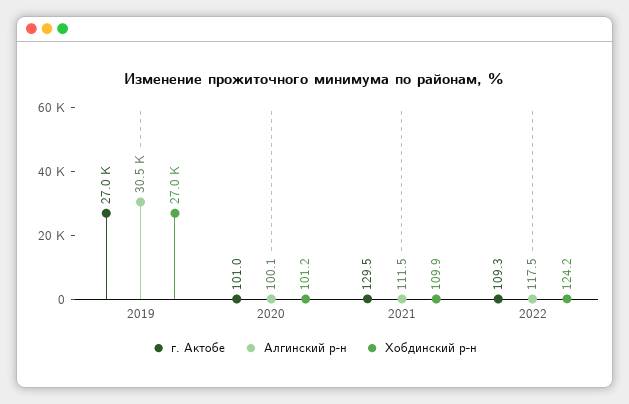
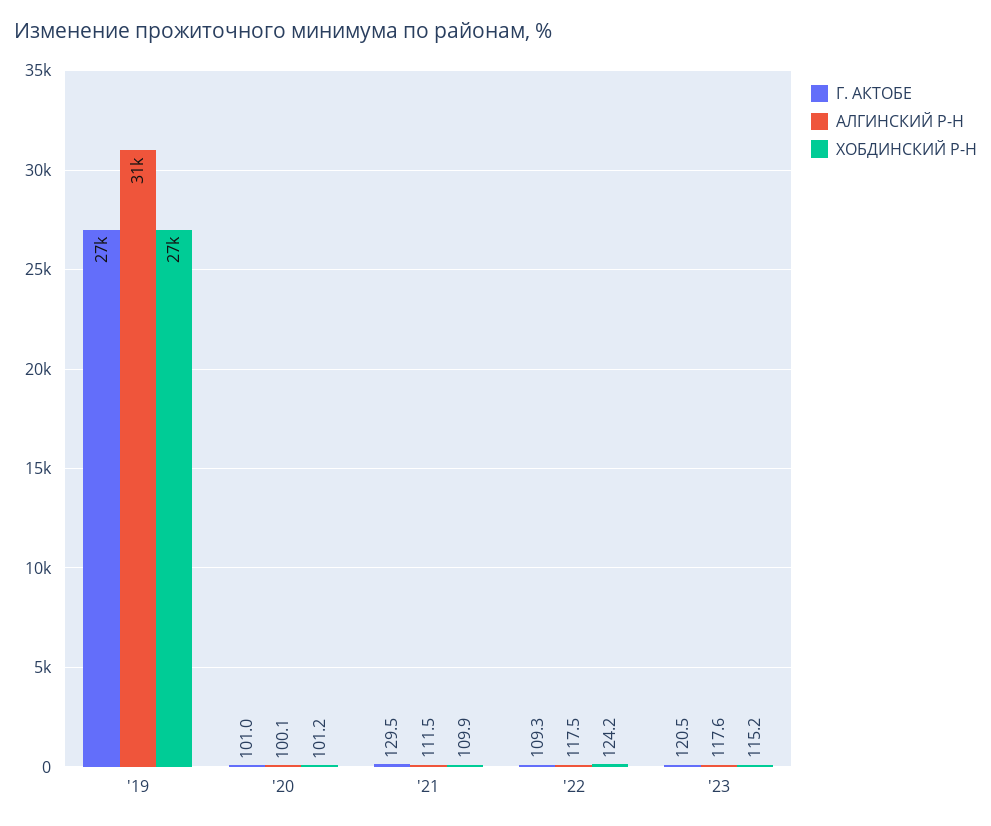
г. Актобе, '23: none -> 120.5
Алгинский р-н, '23: none -> 117.6
Хобдинский р-н, '23: none -> 115.2

